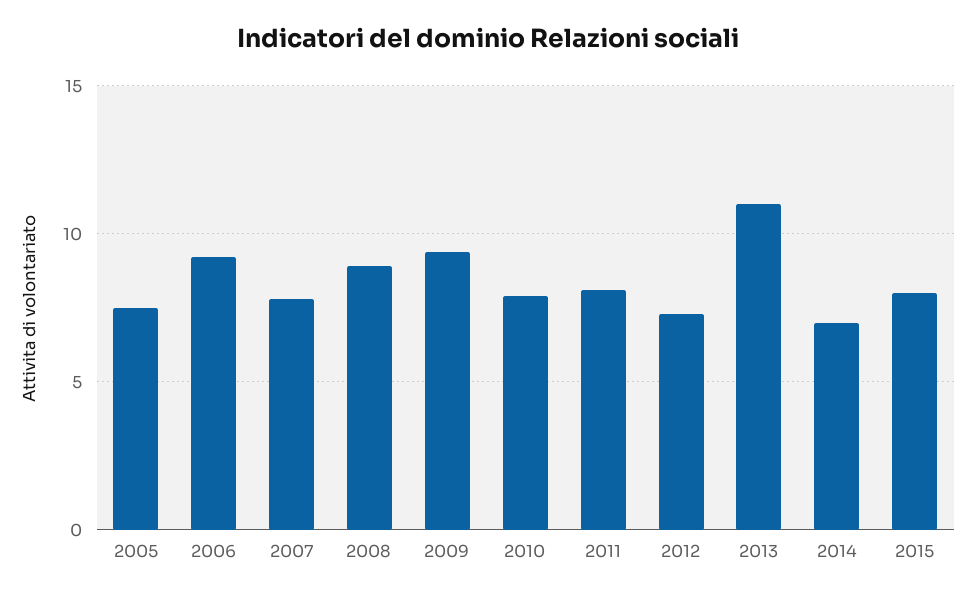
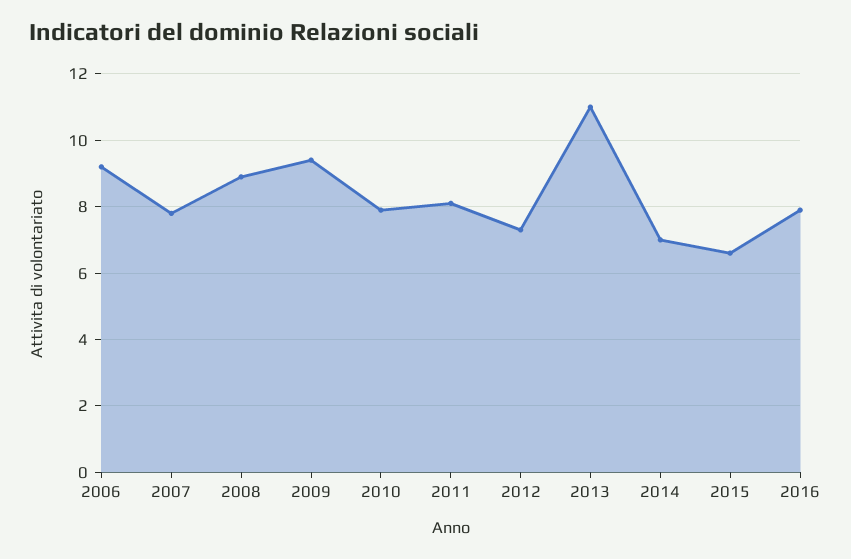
2005: 7.5 -> none
2015: 8 -> 6.5
2016: none -> 8

